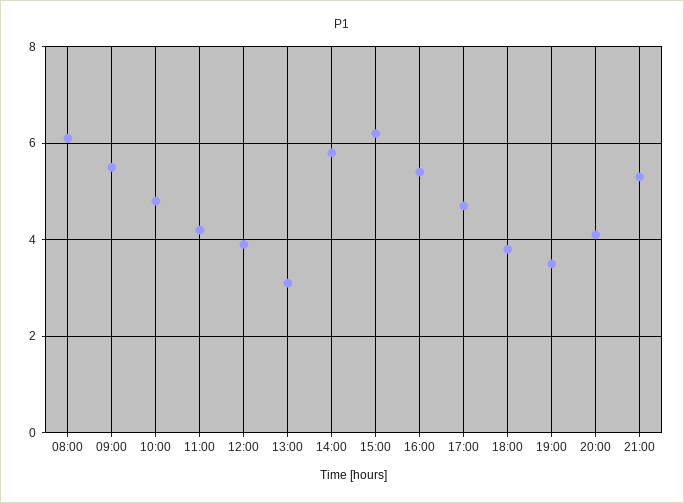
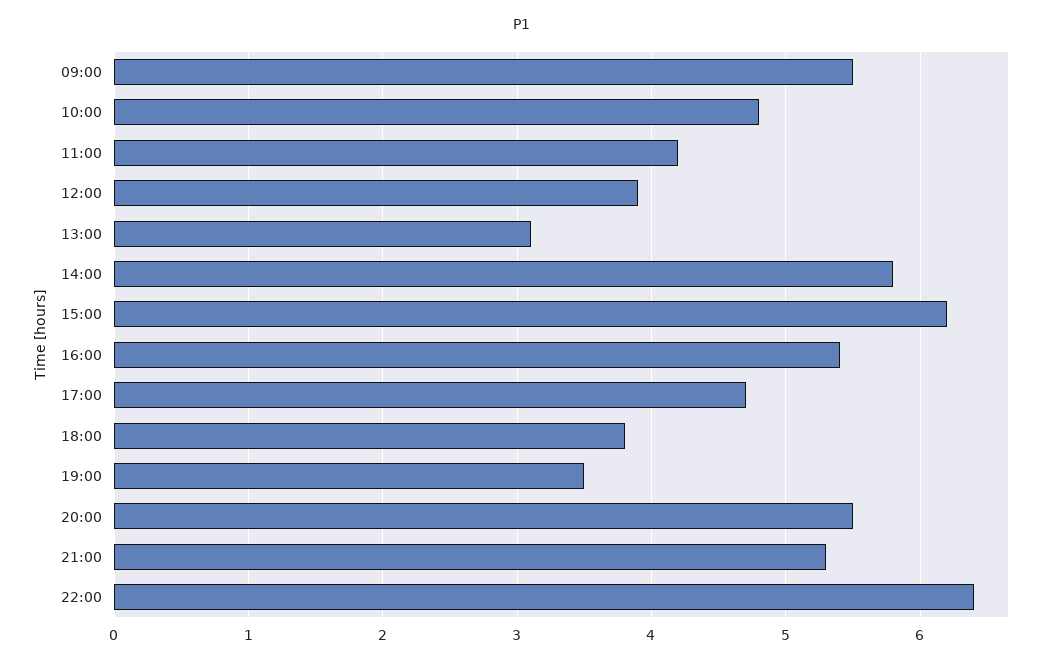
08:00: 6 -> none
20:00: 4 -> 5.5
22:00: none -> 6.4

